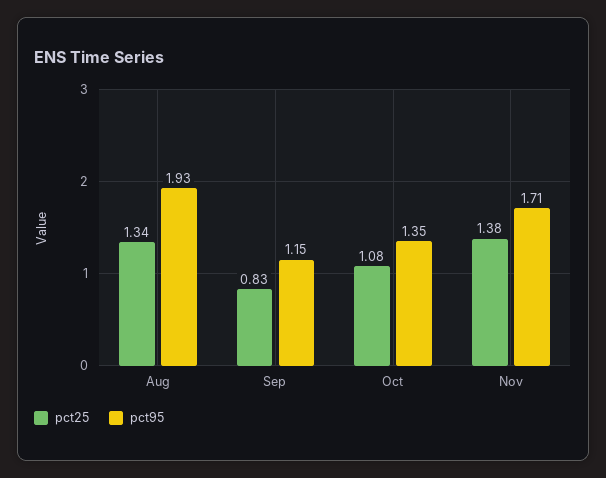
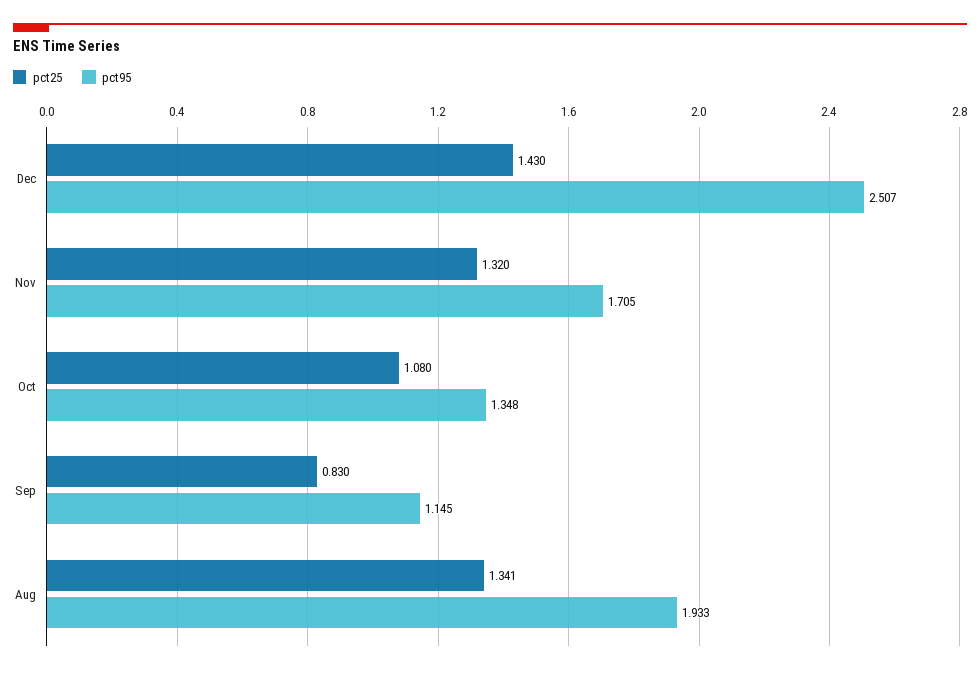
pct25, Nov: 1.38 -> 1.32
pct25, Dec: none -> 1.43
pct95, Dec: none -> 2.507

